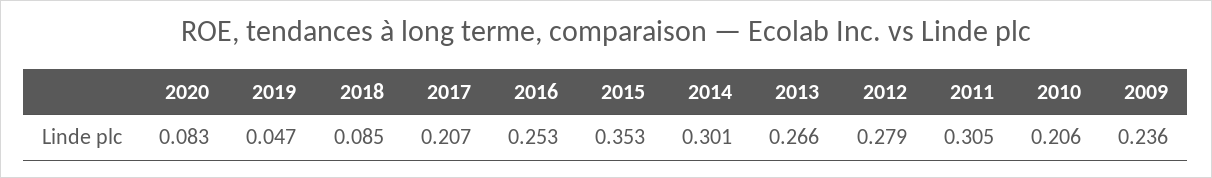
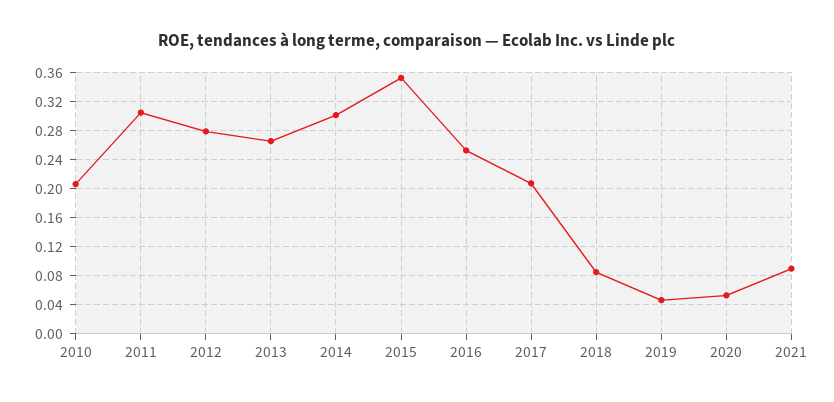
2020: 0.083 -> 0.05
2009: 0.236 -> none
2021: none -> 0.09

